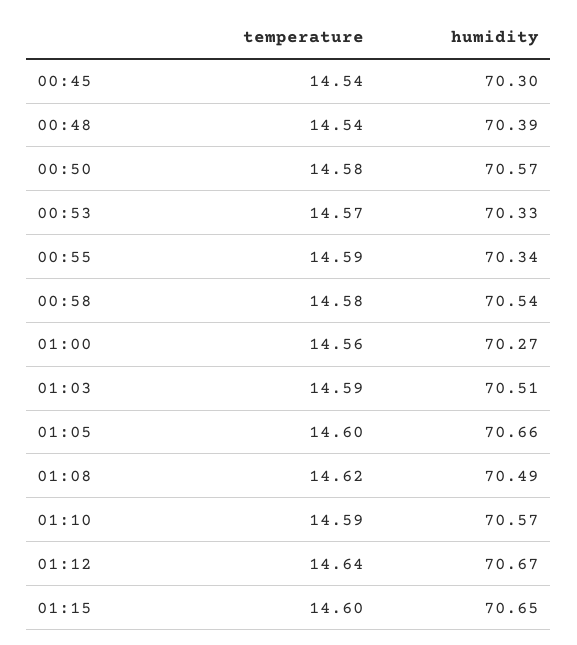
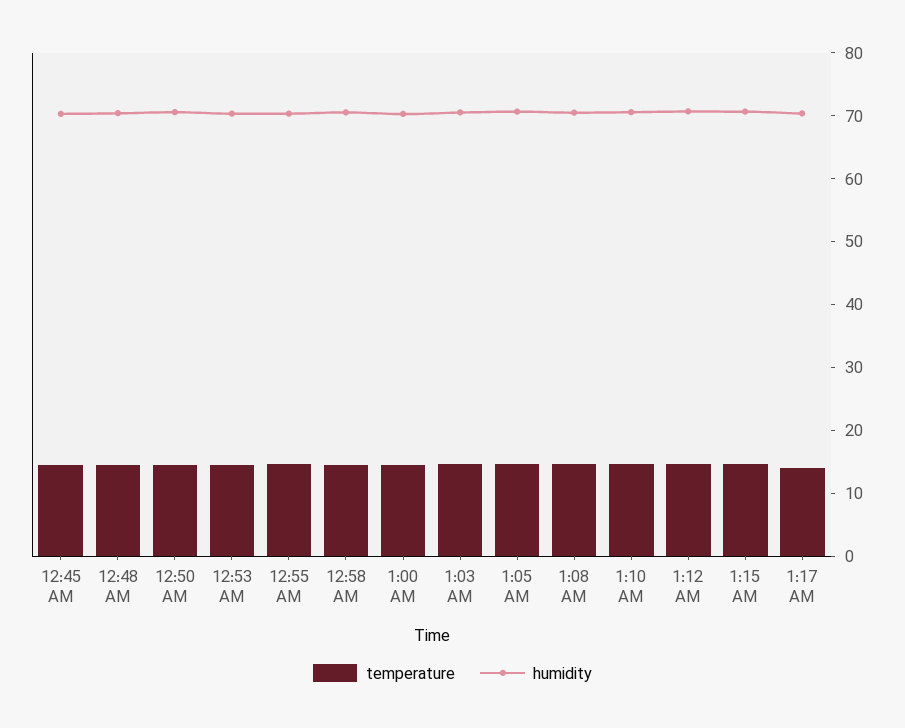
temperature, 1:17 AM: none -> 14
humidity, 1:17 AM: none -> 70

